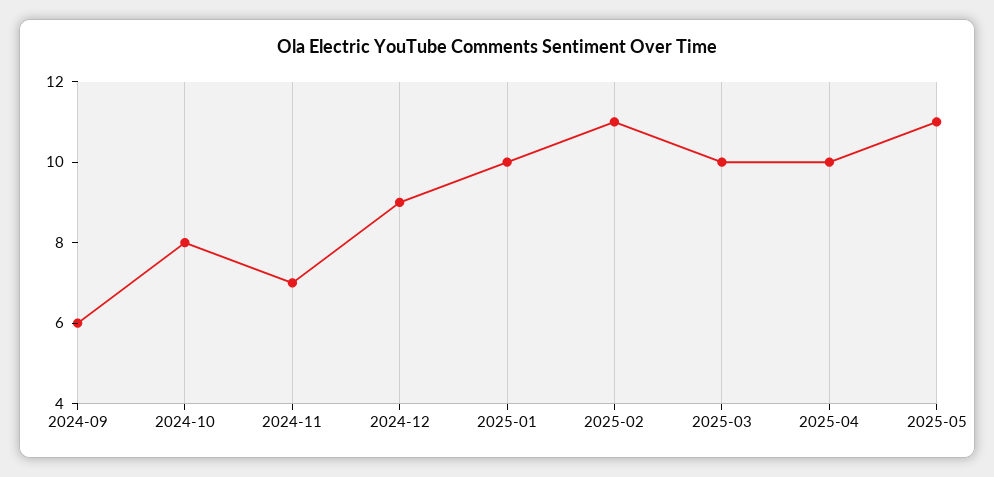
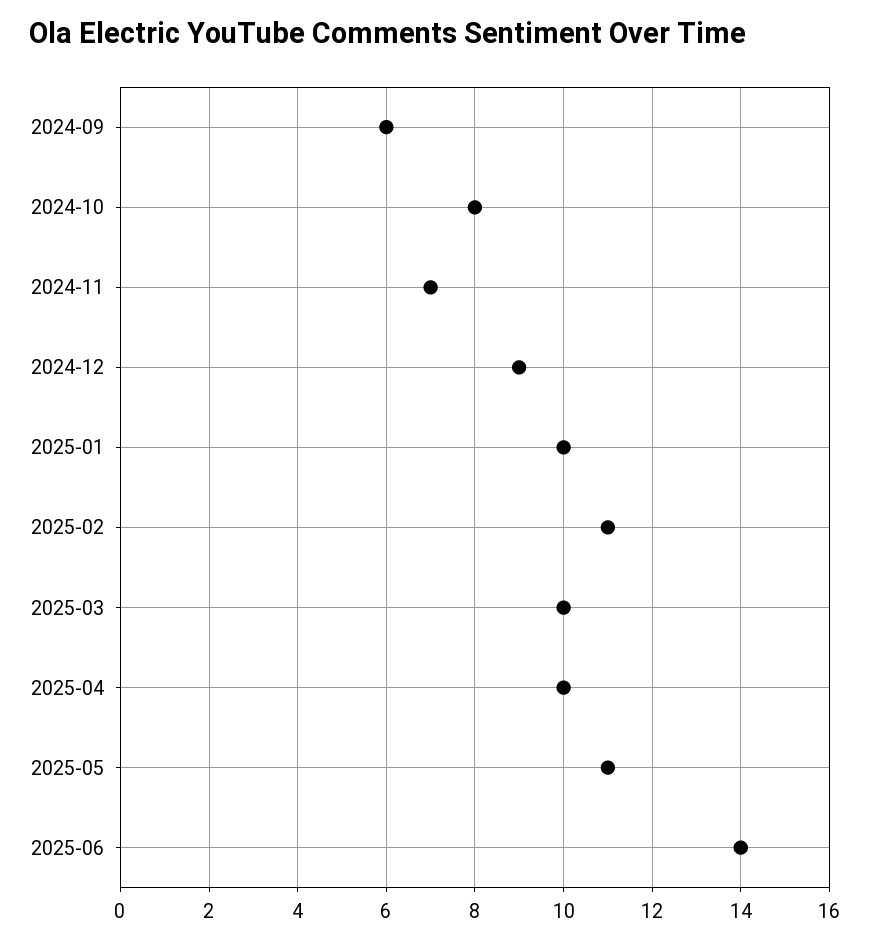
2025-06: none -> 14

